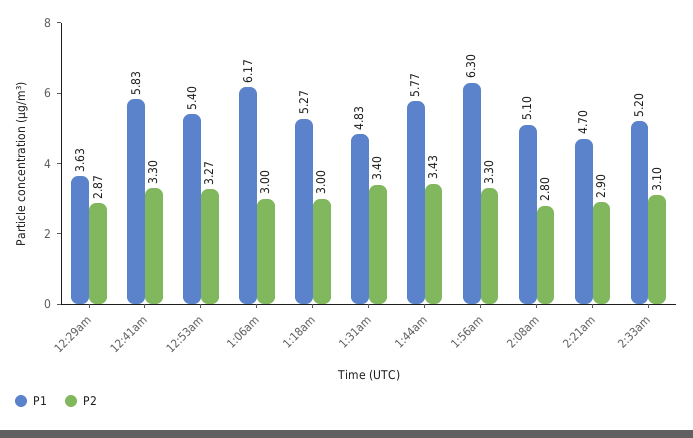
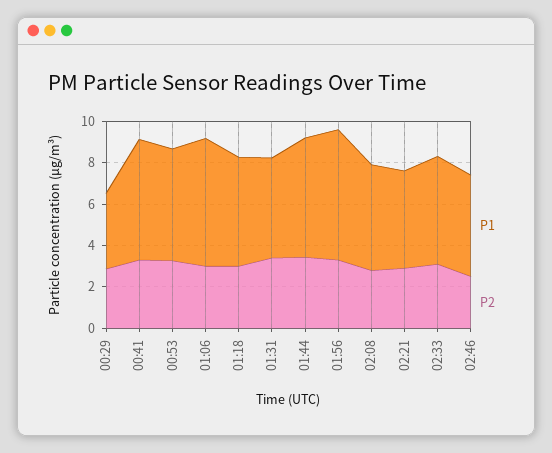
P1, 02:46: none -> 5
P2, 02:46: none -> 2.5

